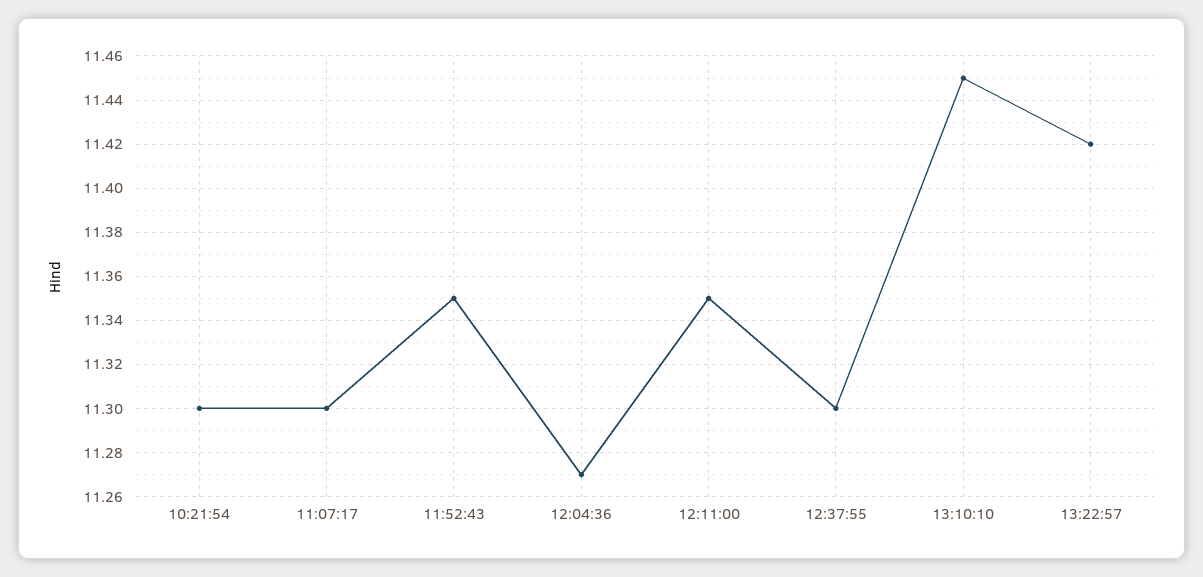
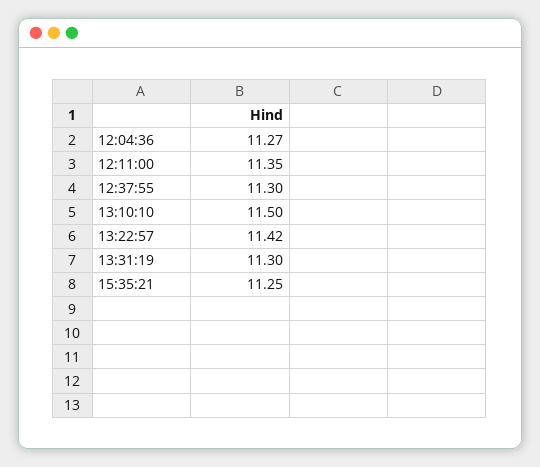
10:21:54: 11.3 -> none
11:07:17: 11.3 -> none
11:52:43: 11.35 -> none
13:10:10: 11.45 -> 11.5
13:31:19: none -> 11.3
15:35:21: none -> 11.25

